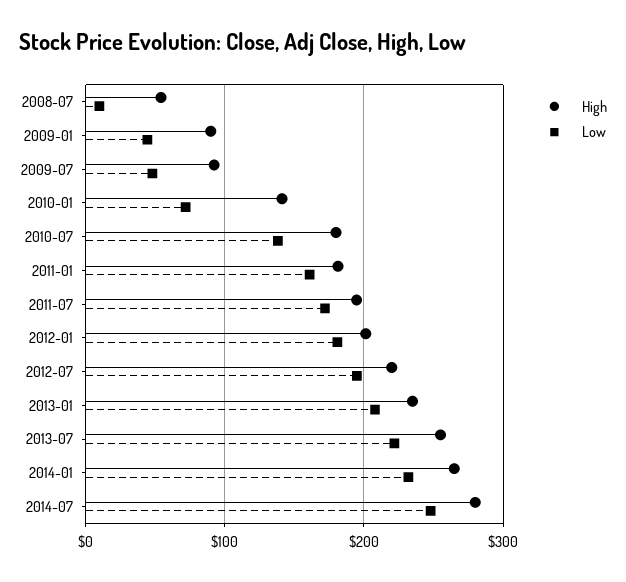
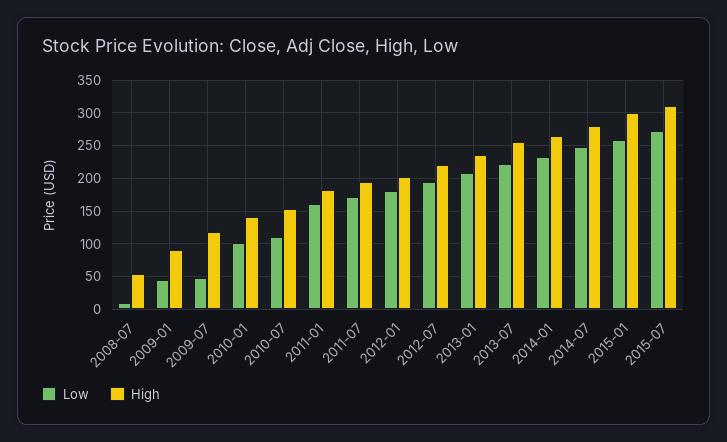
High, 2009-07: 90 -> 120
Low, 2010-01: 70 -> 100
High, 2010-07: 180 -> 150
Low, 2010-07: 140 -> 110
Low, 2015-01: none -> 260
High, 2015-01: none -> 300
Low, 2015-07: none -> 270
High, 2015-07: none -> 310

